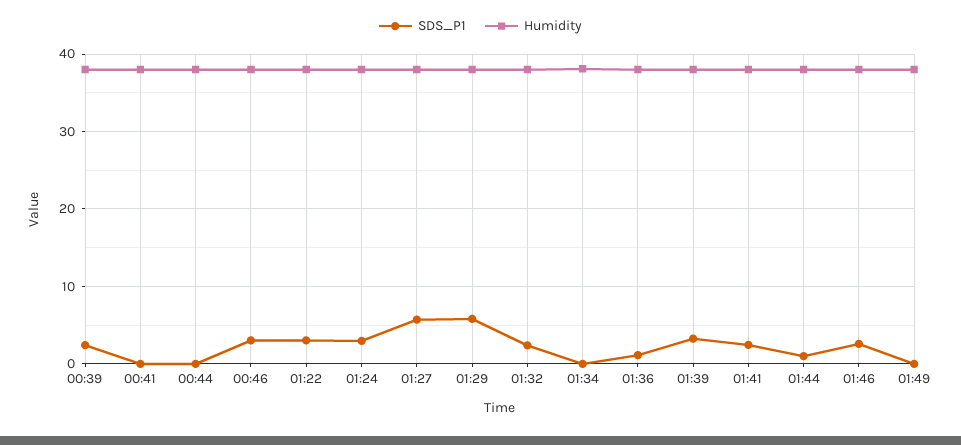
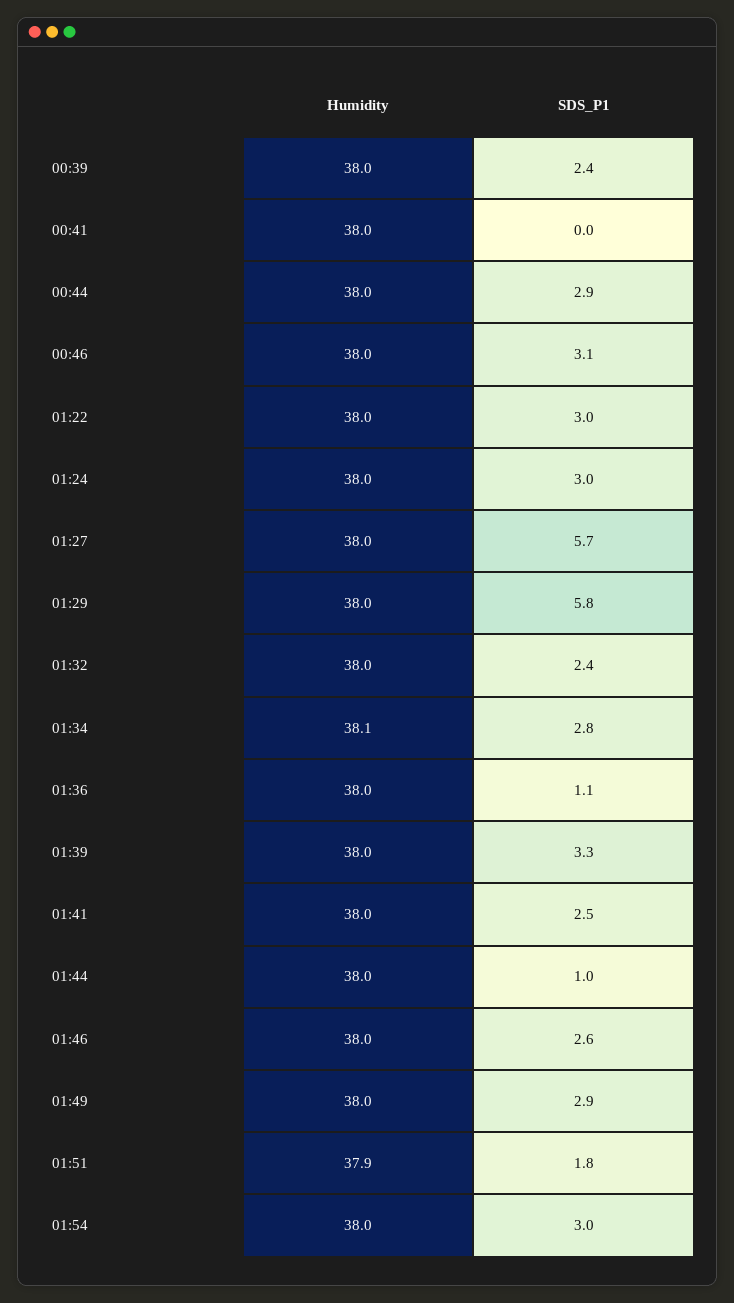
SDS_P1, 00:44: 0 -> 2.9
SDS_P1, 01:34: 0 -> 2.8
SDS_P1, 01:49: 0 -> 2.9
Humidity, 01:51: none -> 37.9
SDS_P1, 01:51: none -> 1.8
Humidity, 01:54: none -> 38
SDS_P1, 01:54: none -> 3

